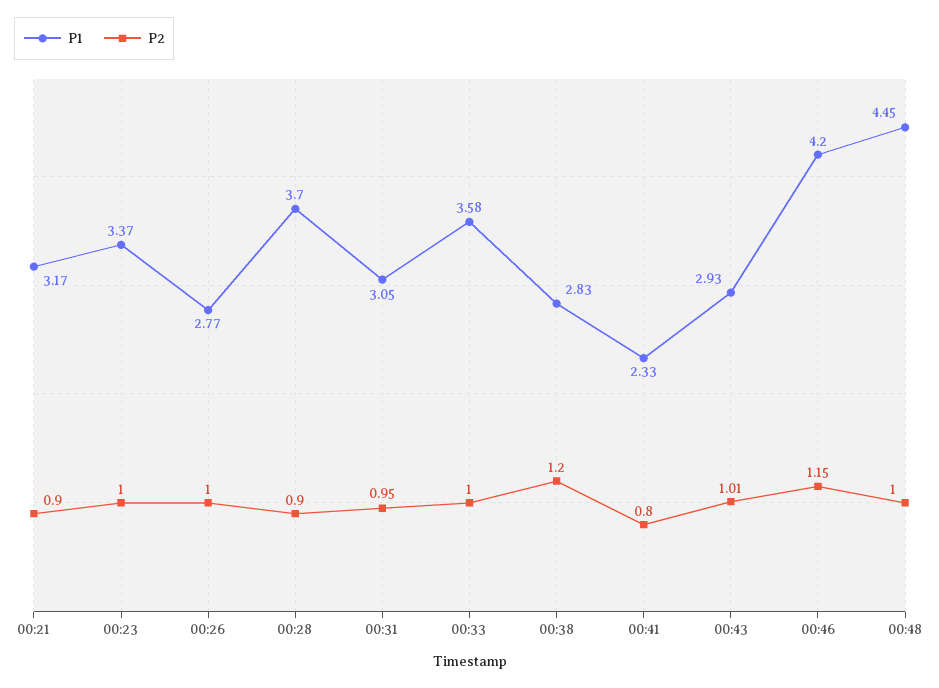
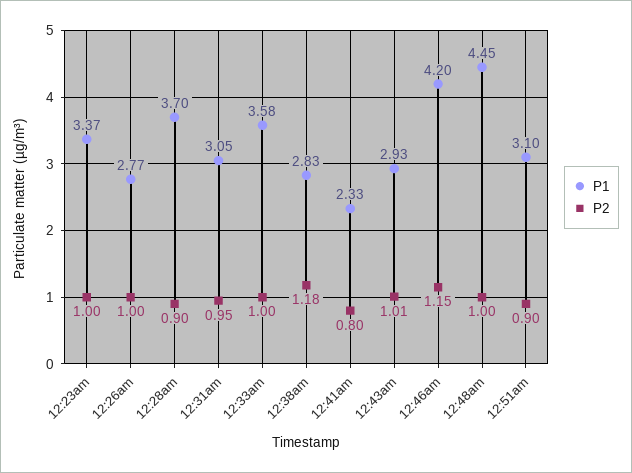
P1, 00:21: 3.17 -> none
P2, 00:21: 0.9 -> none
P2, 00:38: 1.2 -> 1.18
P1, 12:51am: none -> 3.1
P2, 12:51am: none -> 0.9

